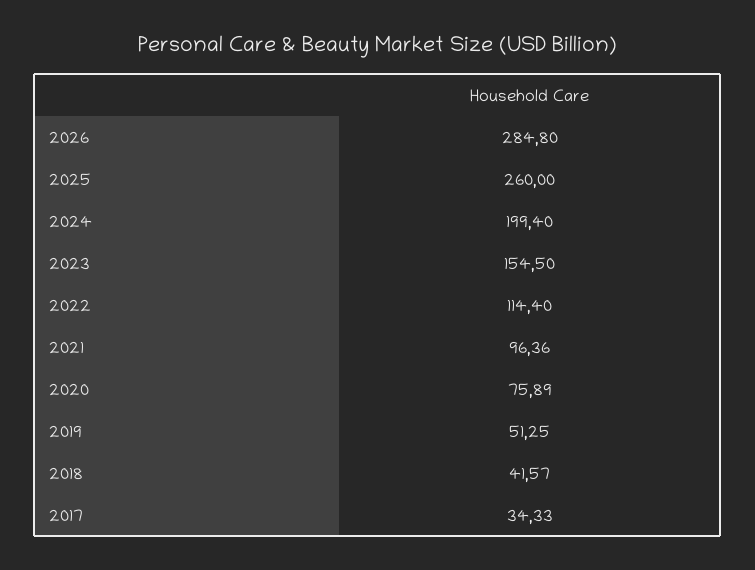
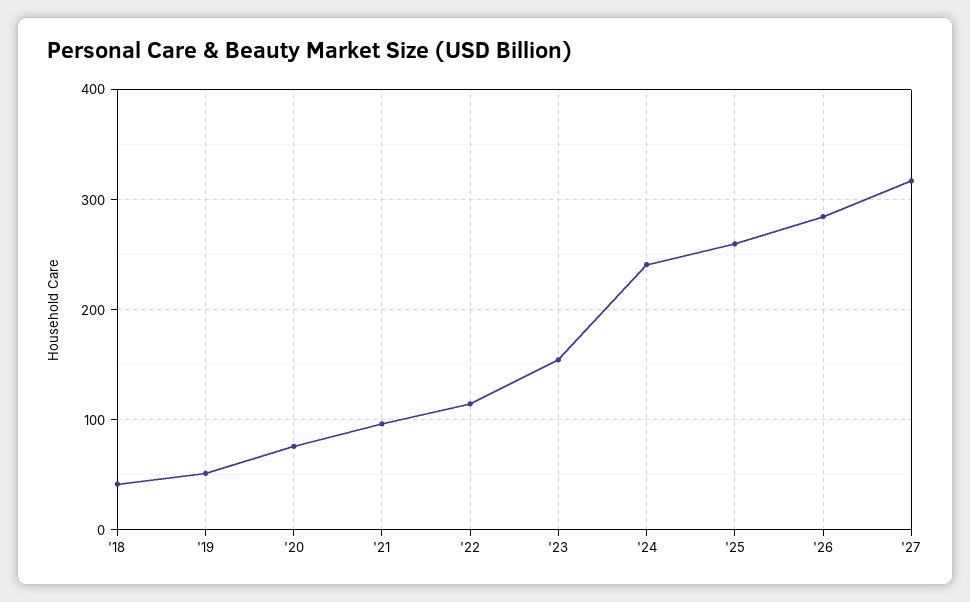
2024: 199.4 -> 240
2017: 34.33 -> none
'27: none -> 320

